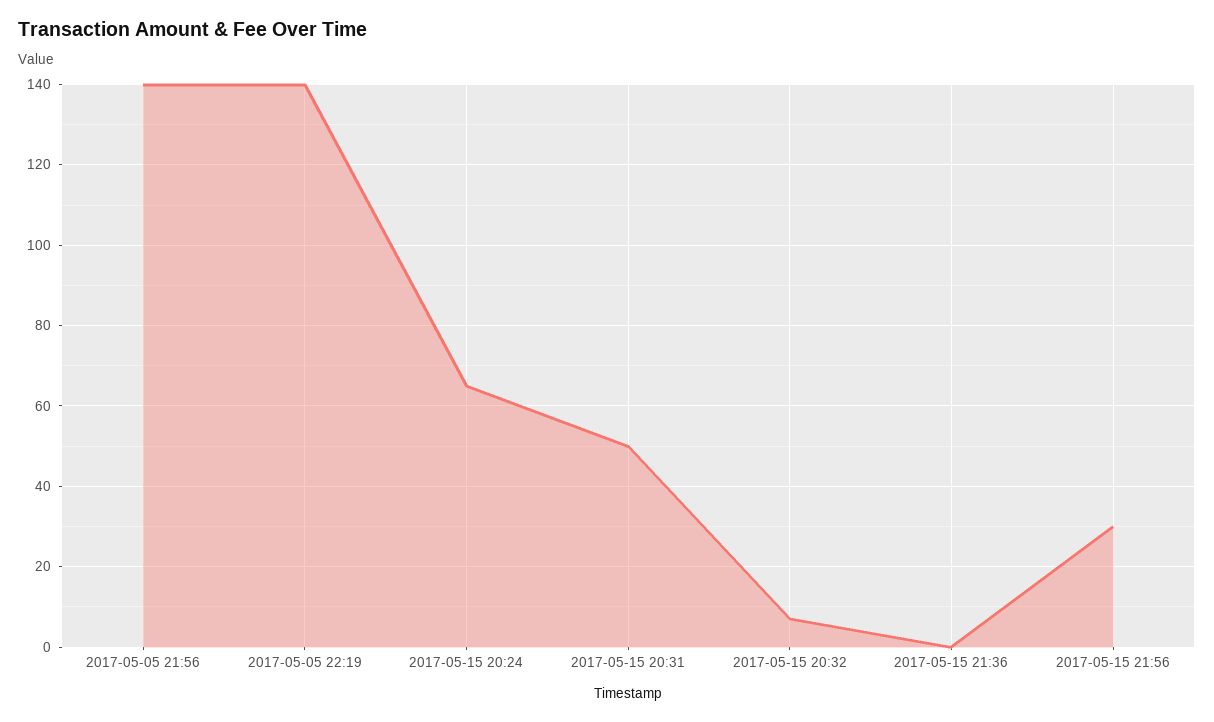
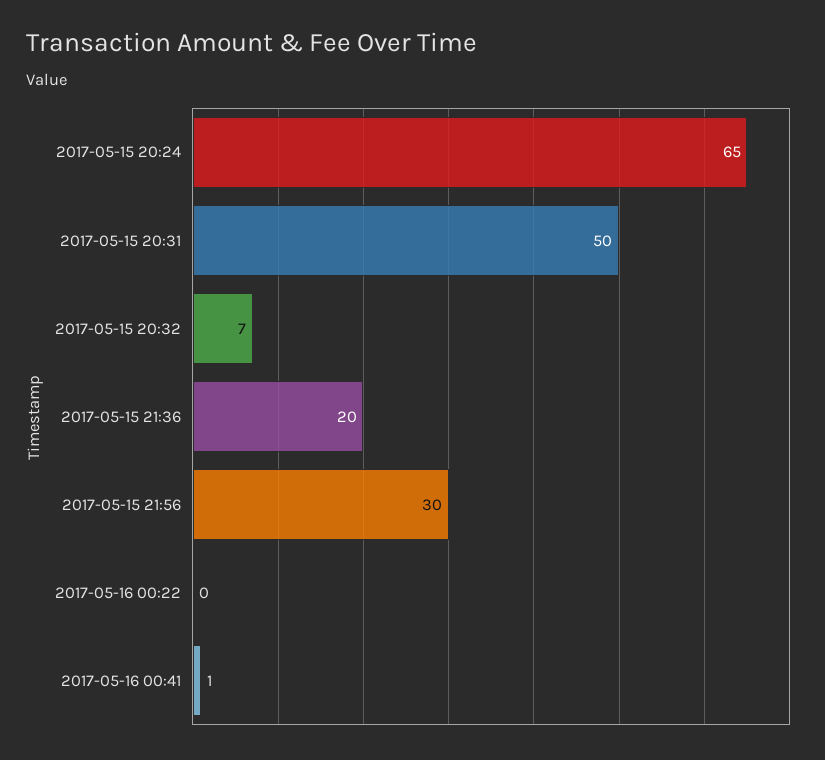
2017-05-05 21:56: 140 -> none
2017-05-05 22:19: 140 -> none
2017-05-15 21:36: 0 -> 20
2017-05-16 00:22: none -> 0
2017-05-16 00:41: none -> 1

